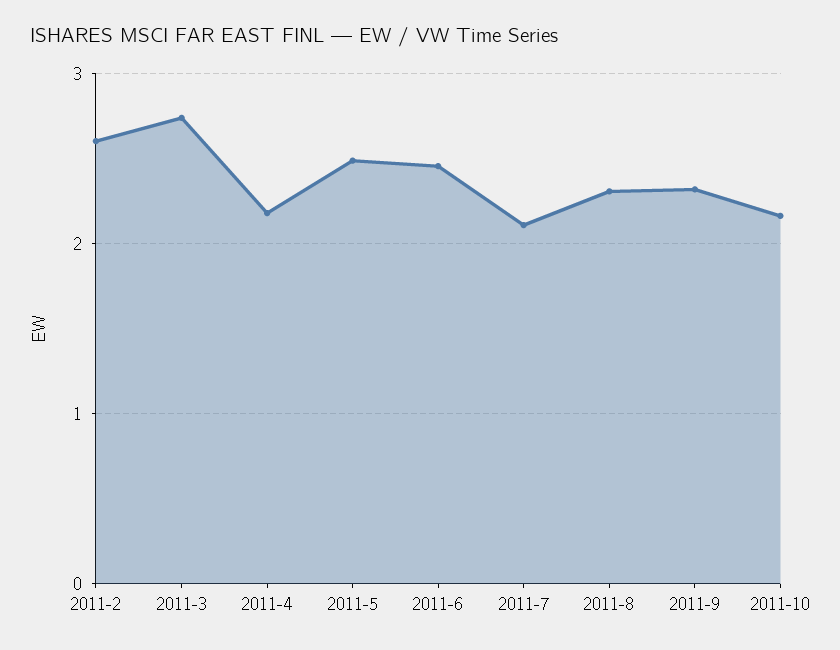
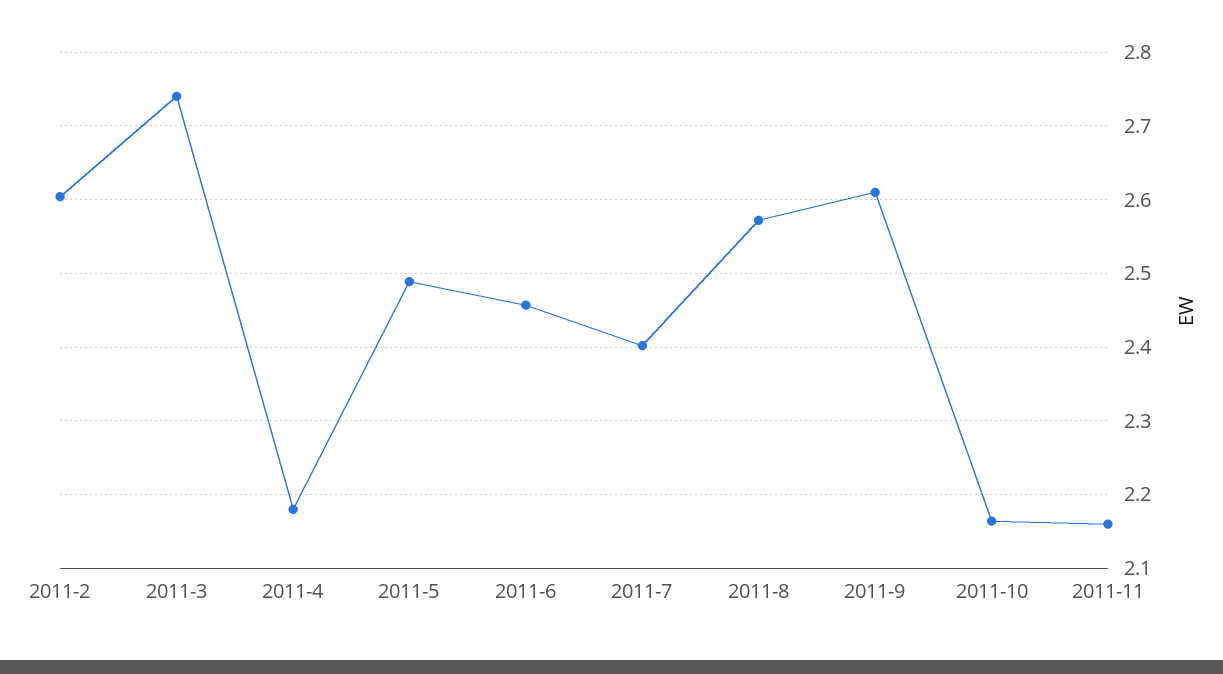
2011-7: 2.1 -> 2.4
2011-8: 2.3 -> 2.57
2011-9: 2.3 -> 2.61
2011-11: none -> 2.16

